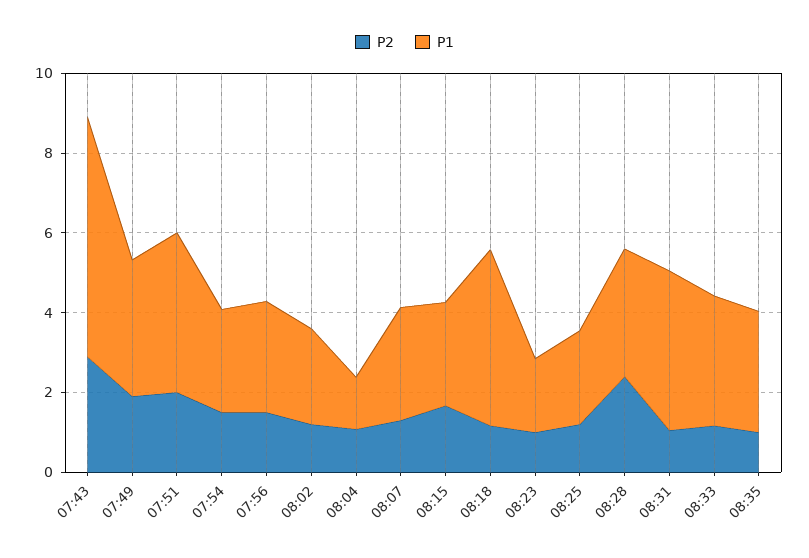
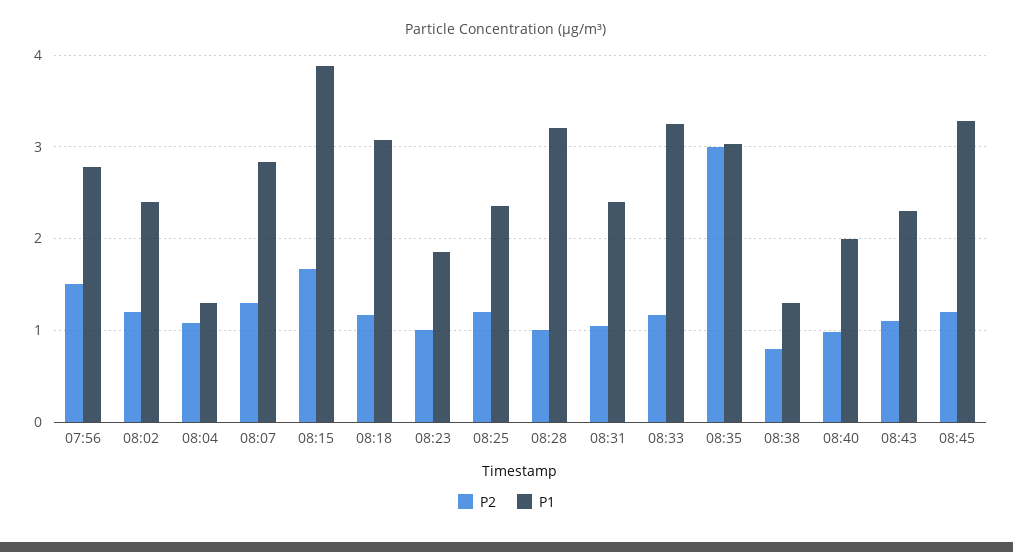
P2, 07:43: 3 -> none
P1, 07:43: 6 -> none
P2, 07:49: 2 -> none
P1, 07:49: 3.5 -> none
P2, 07:51: 2 -> none
P1, 07:51: 4 -> none
P2, 07:54: 1.5 -> none
P1, 07:54: 2.5 -> none
P1, 08:15: 2.5 -> 3.9
P1, 08:18: 4.5 -> 3.1
P2, 08:28: 2.5 -> 1
P1, 08:31: 4 -> 2.4
P2, 08:35: 1 -> 3
P2, 08:38: none -> 0.8
P1, 08:38: none -> 1.3
P2, 08:40: none -> 1
P1, 08:40: none -> 2
P2, 08:43: none -> 1.1
P1, 08:43: none -> 2.3
P2, 08:45: none -> 1.2
P1, 08:45: none -> 3.3

